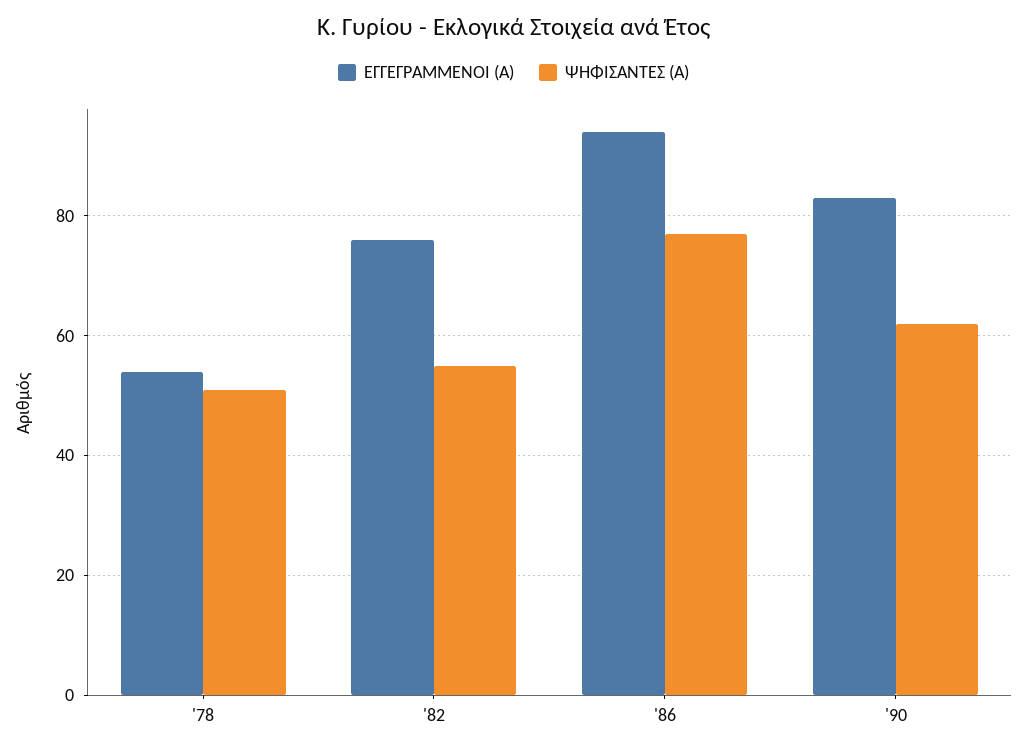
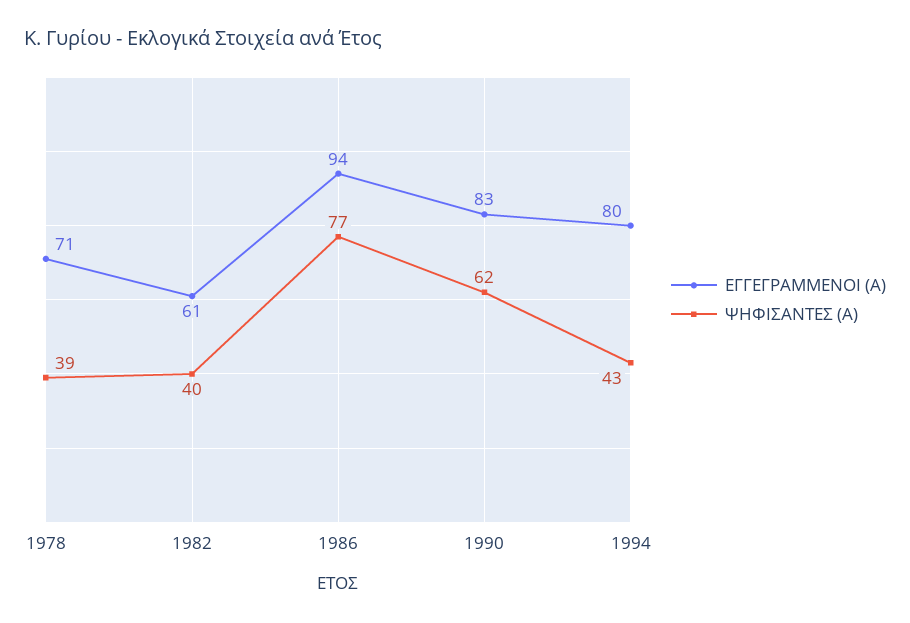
ΕΓΓΕΓΡΑΜΜΕΝΟΙ (Α), '78: 55 -> 71
ΨΗΦΙΣΑΝΤΕΣ (Α), '78: 50 -> 39
ΕΓΓΕΓΡΑΜΜΕΝΟΙ (Α), '82: 75 -> 61
ΨΗΦΙΣΑΝΤΕΣ (Α), '82: 55 -> 40
ΕΓΓΕΓΡΑΜΜΕΝΟΙ (Α), 1994: none -> 80
ΨΗΦΙΣΑΝΤΕΣ (Α), 1994: none -> 43

